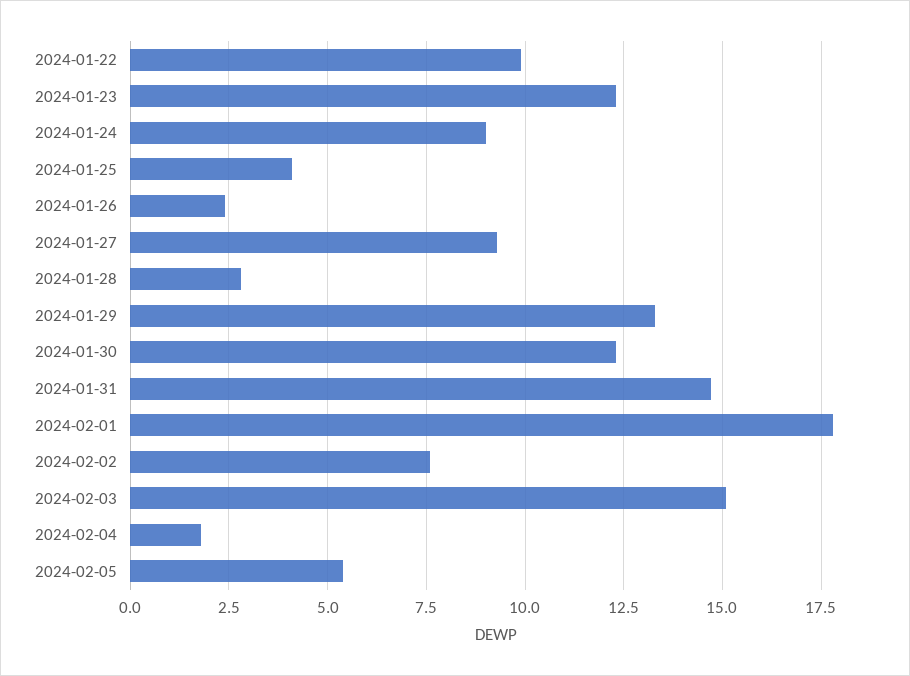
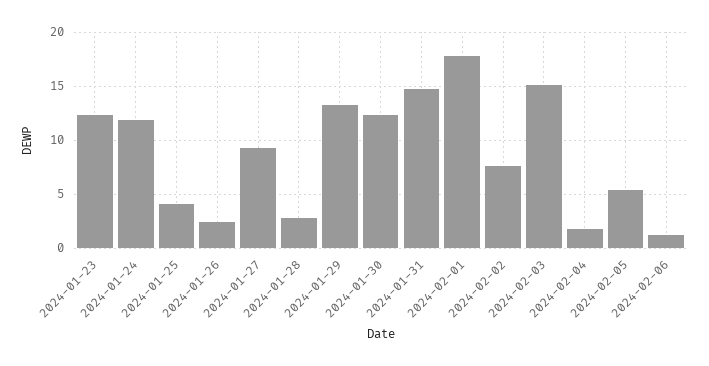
2024-01-22: 10 -> none
2024-01-24: 9 -> 12
2024-02-06: none -> 1

